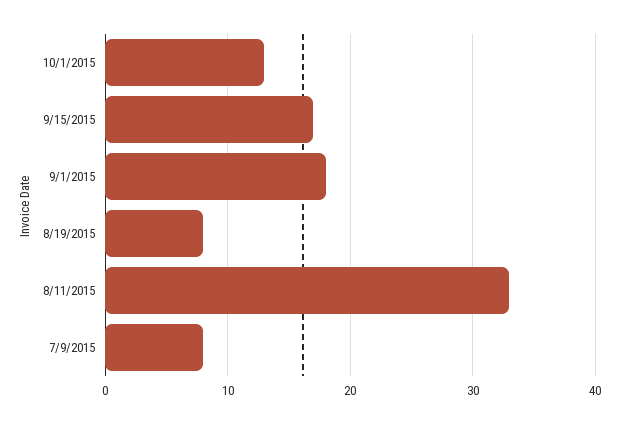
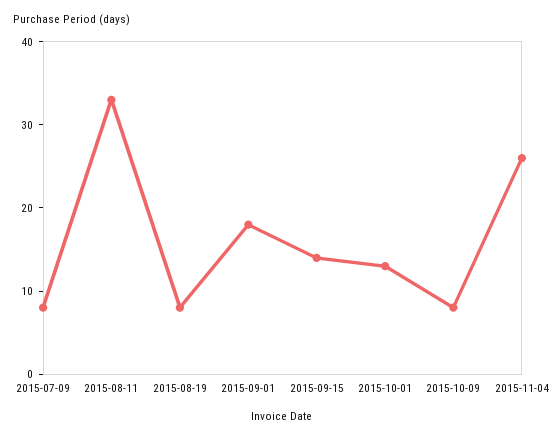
9/15/2015: 17 -> 14
2015-10-09: none -> 8
2015-11-04: none -> 26

